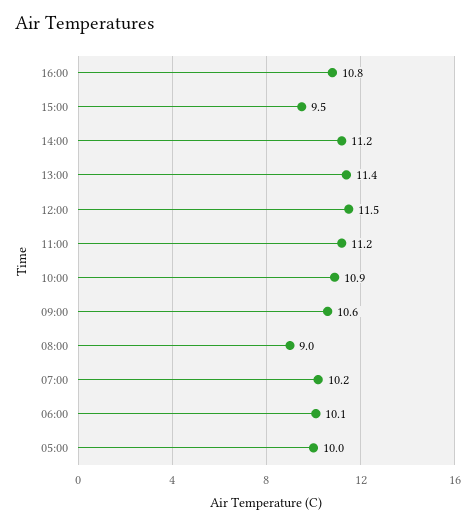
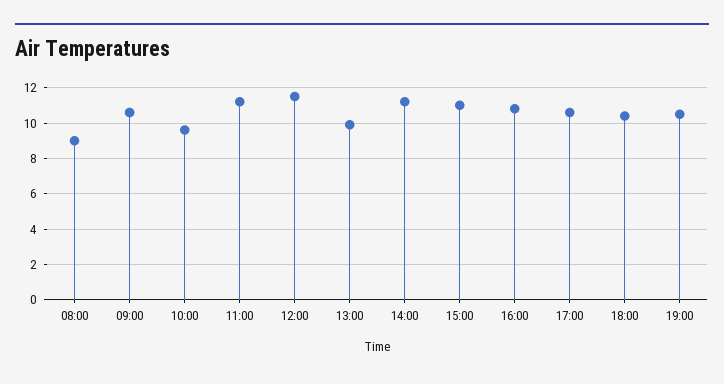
15:00: 9.5 -> 11
13:00: 11.4 -> 10
10:00: 10.9 -> 9.5
07:00: 10.2 -> none
06:00: 10.1 -> none
05:00: 10 -> none
17:00: none -> 10.5
18:00: none -> 10.5
19:00: none -> 10.5

